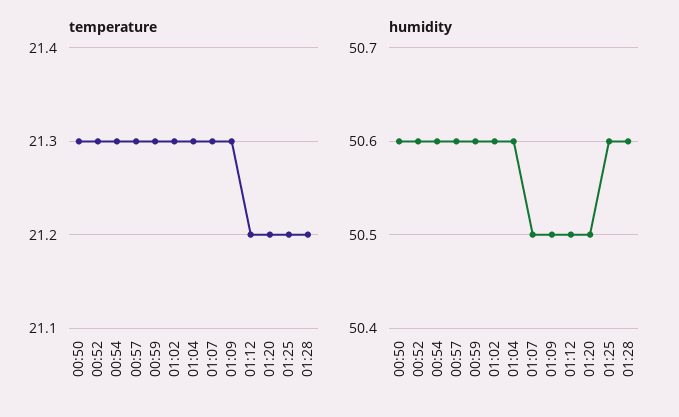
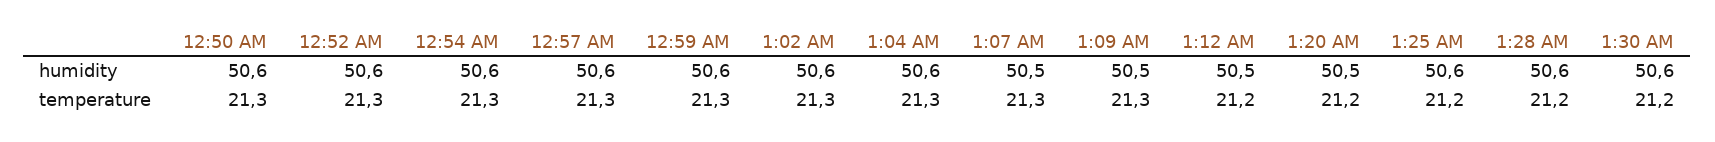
humidity, 1:30 AM: none -> 50.6
temperature, 1:30 AM: none -> 21.2

